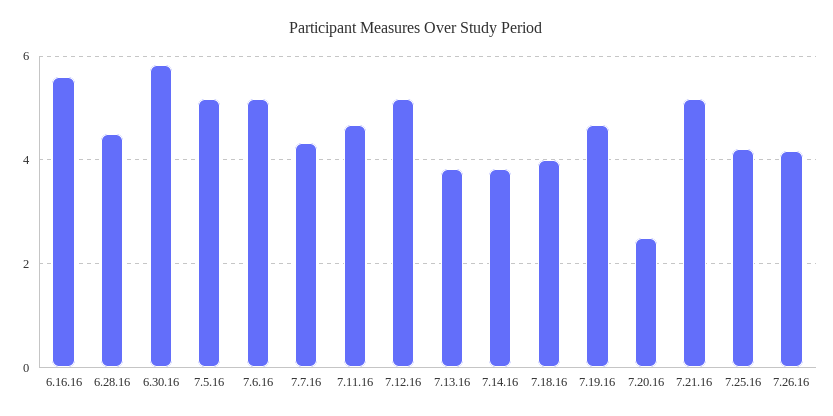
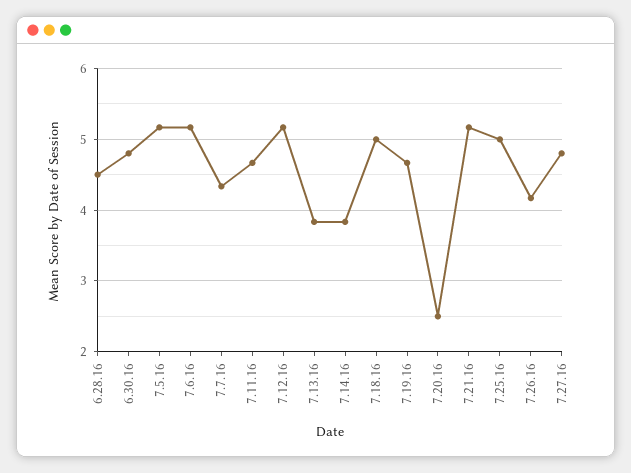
6.16.16: 5.6 -> none
6.30.16: 5.8 -> 4.8
7.18.16: 4 -> 5
7.25.16: 4.2 -> 5
7.27.16: none -> 4.8

